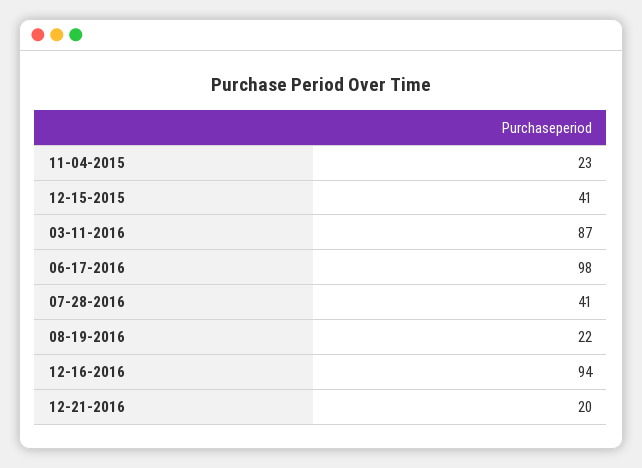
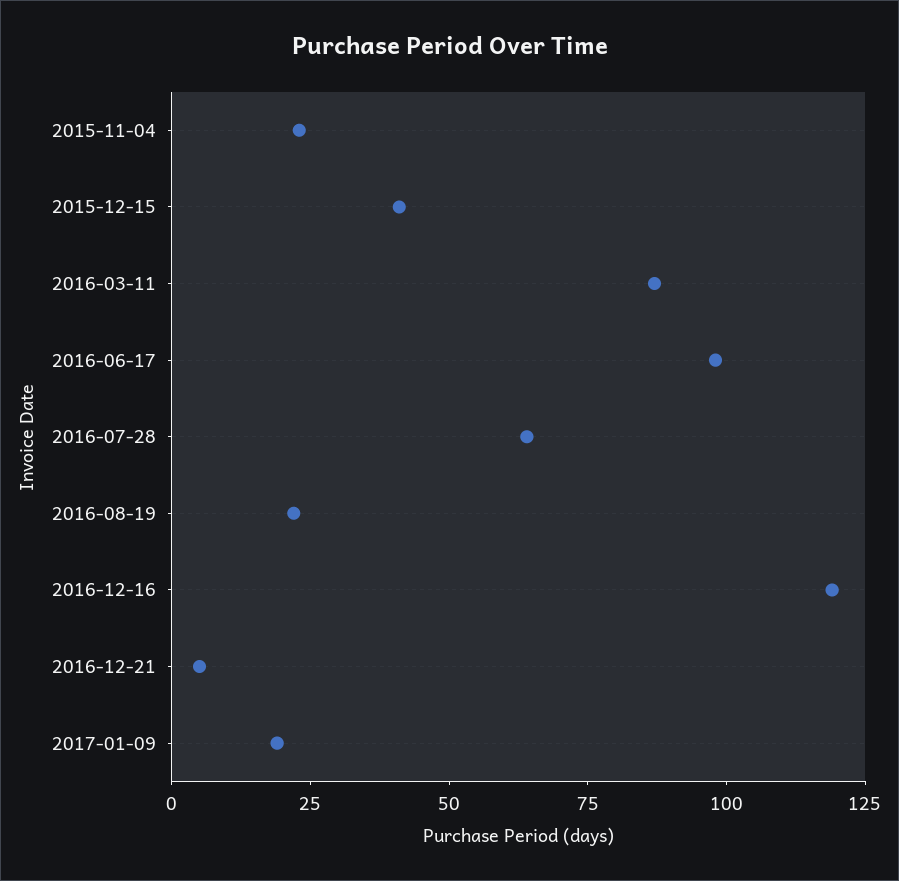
07-28-2016: 41 -> 65
12-16-2016: 94 -> 120
12-21-2016: 20 -> 5
2017-01-09: none -> 20

